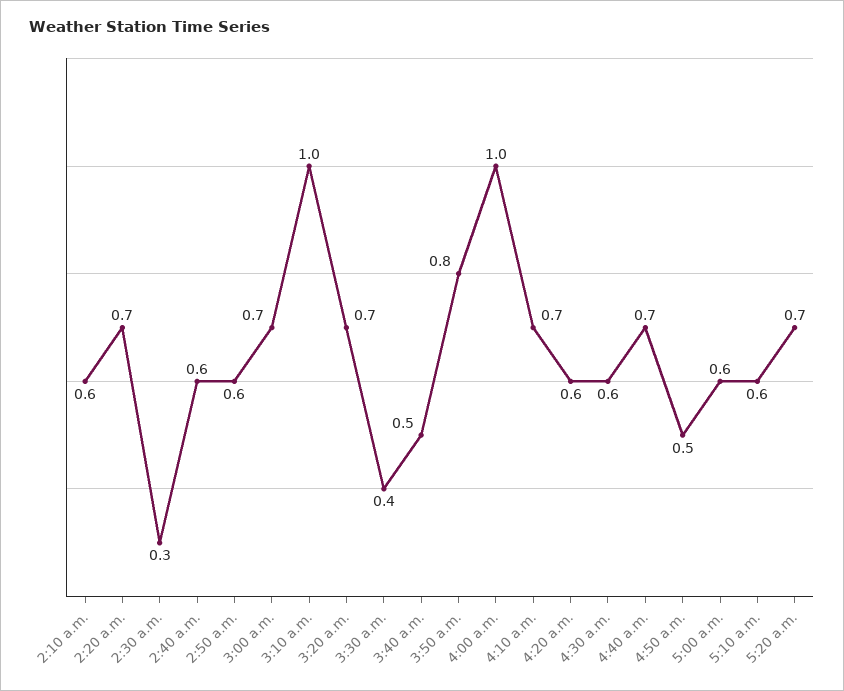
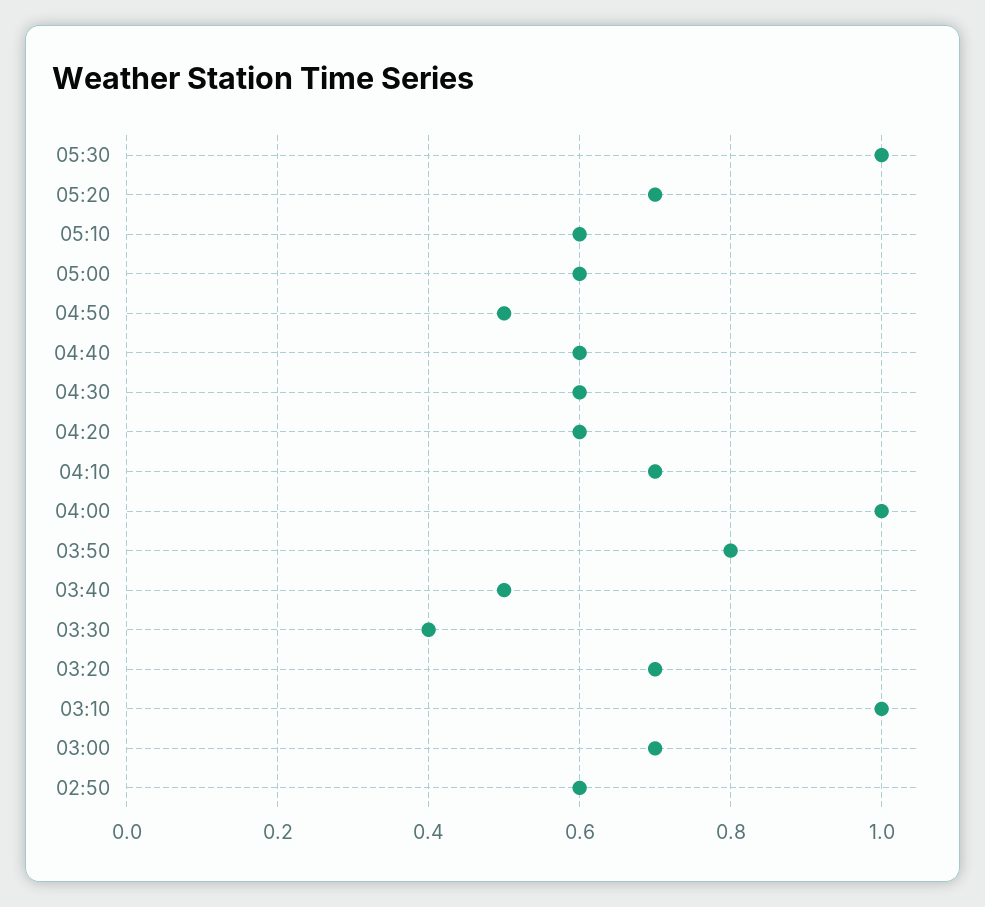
2:10 a.m.: 0.6 -> none
2:20 a.m.: 0.7 -> none
2:30 a.m.: 0.3 -> none
2:40 a.m.: 0.6 -> none
4:40 a.m.: 0.7 -> 0.6
05:30: none -> 1

